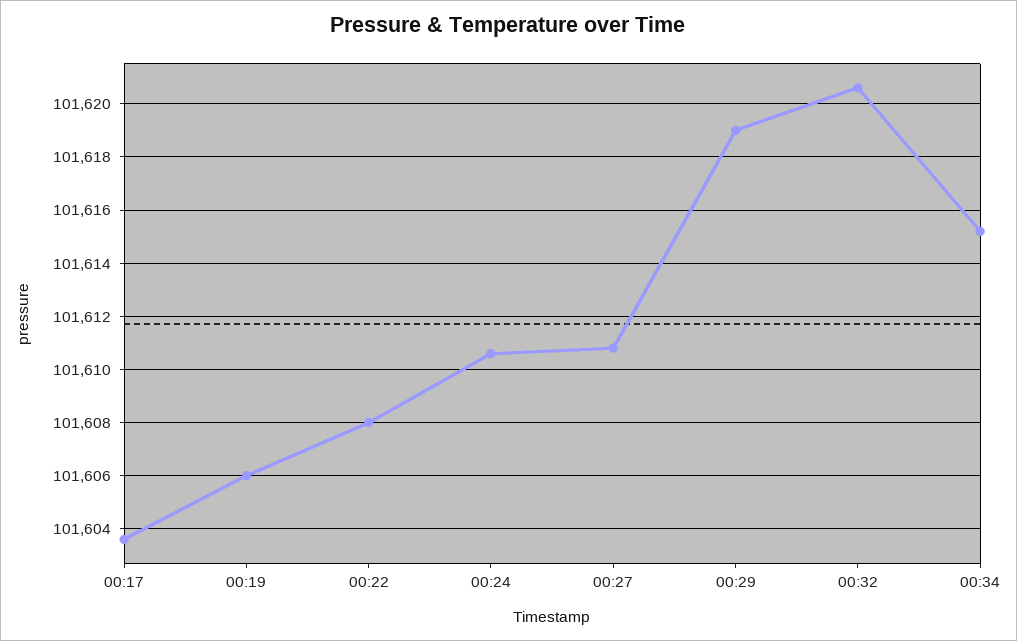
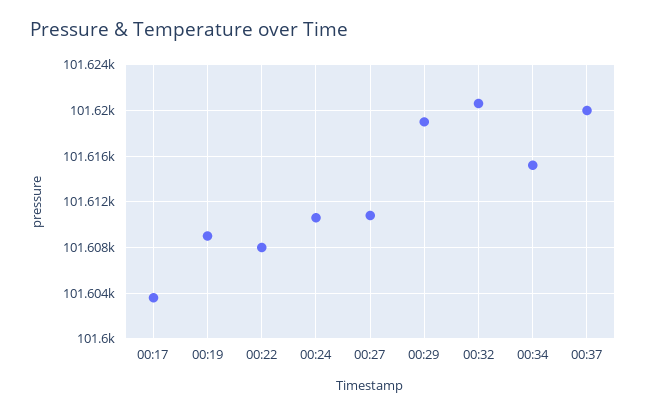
00:19: 101606 -> 101609
00:37: none -> 101620

